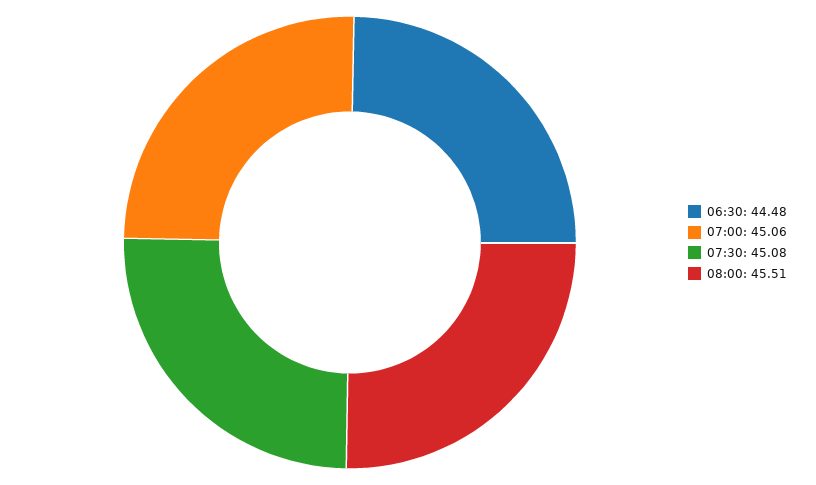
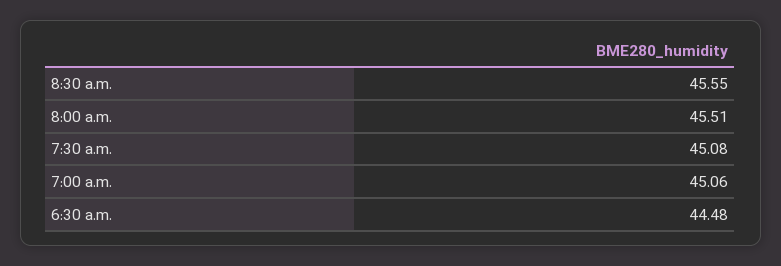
8:30 a.m.: none -> 45.55

